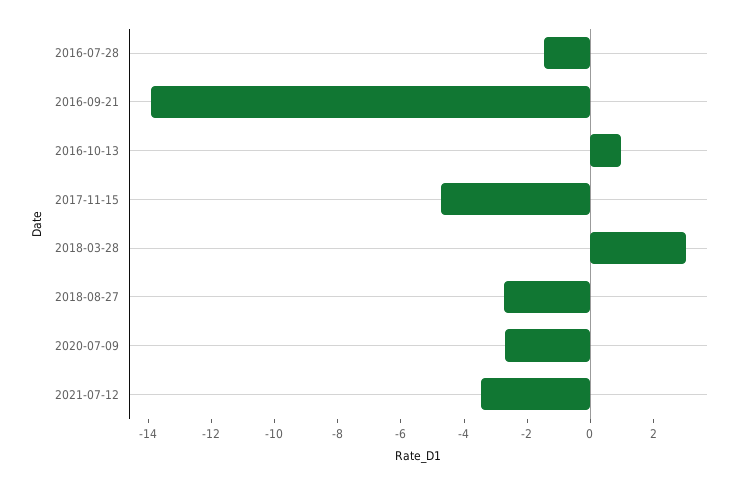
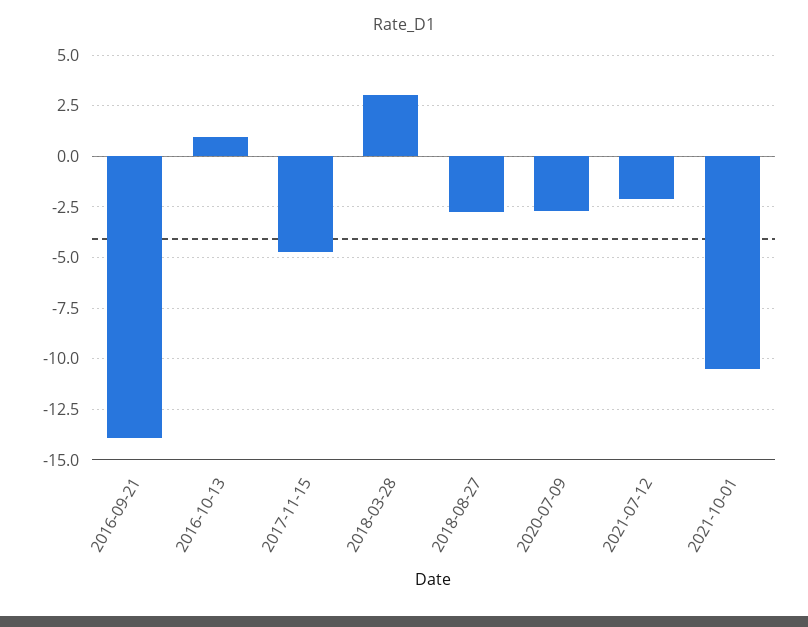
2016-07-28: -1.5 -> none
2021-07-12: -3.5 -> -2
2021-10-01: none -> -10.5

